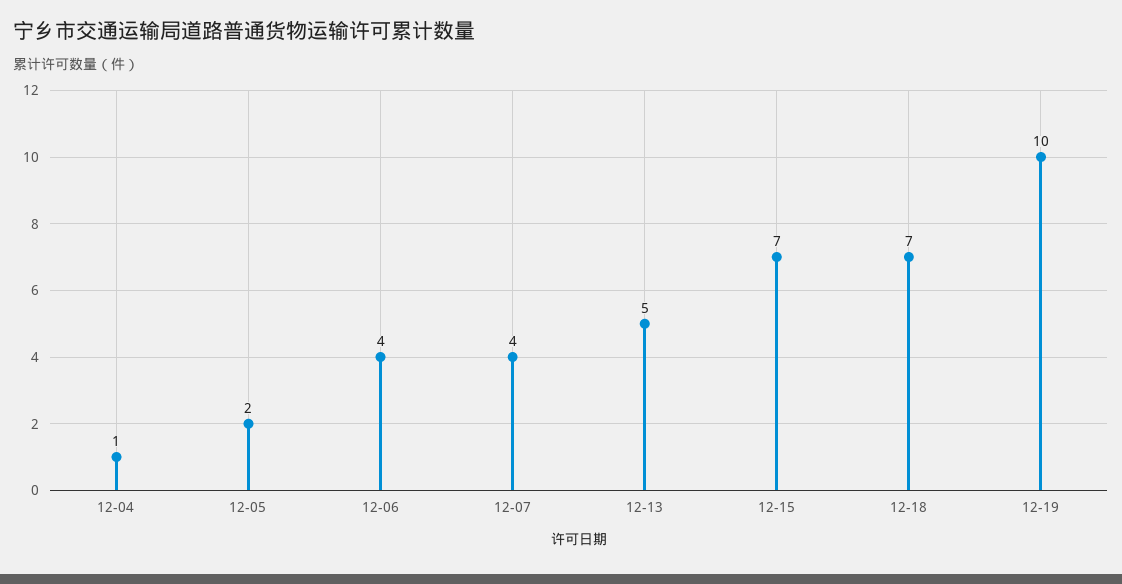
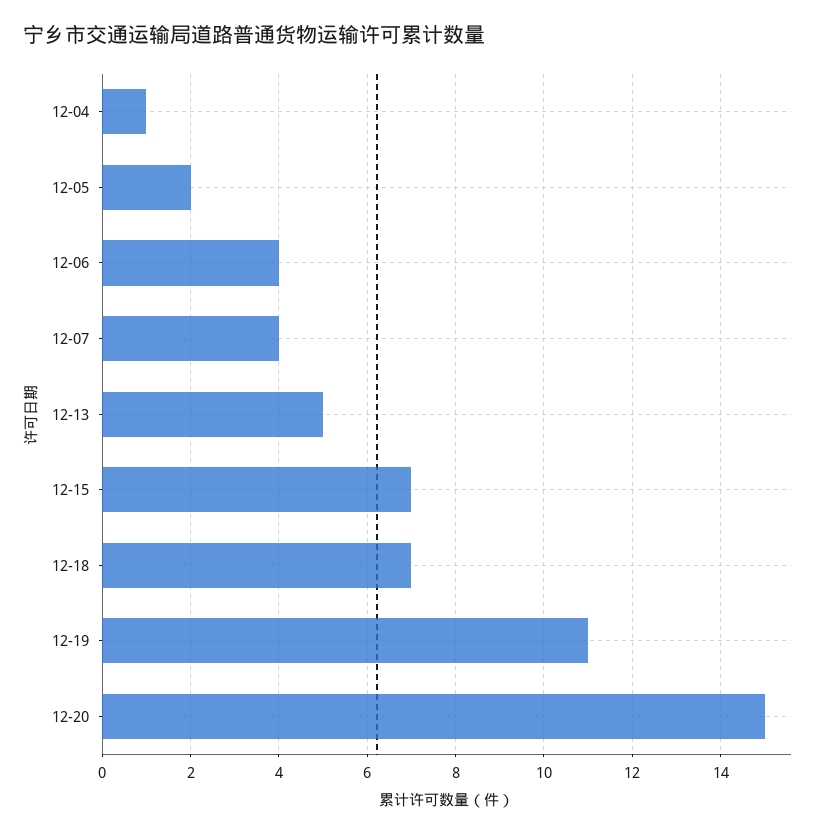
12-19: 10 -> 11
12-20: none -> 15

